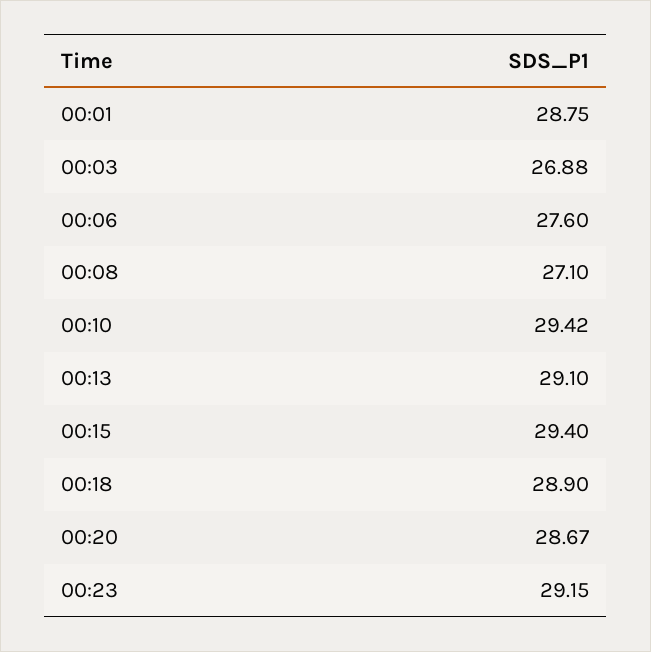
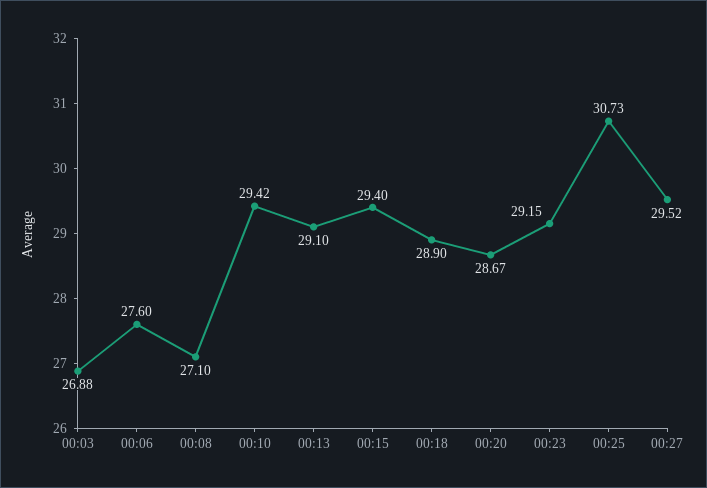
00:01: 28.75 -> none
00:25: none -> 30.73
00:27: none -> 29.52

